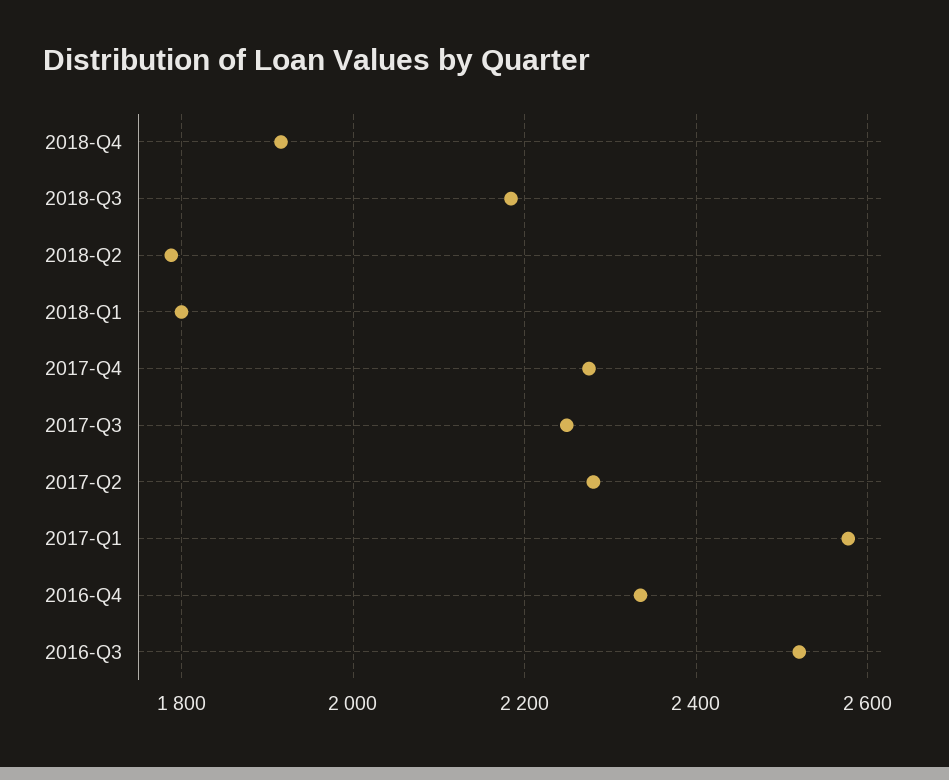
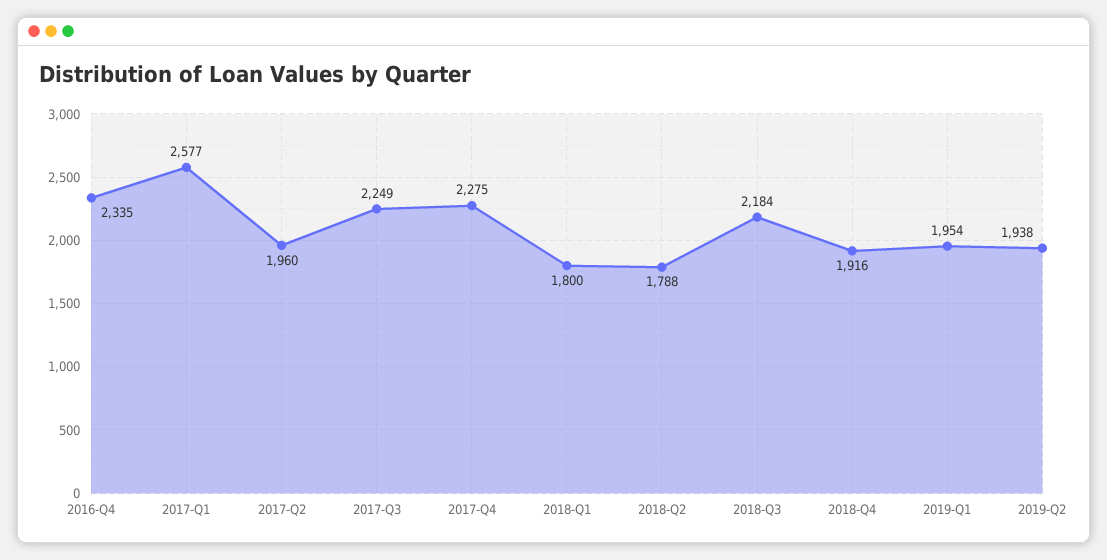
2017-Q2: 2280 -> 1960
2016-Q3: 2520 -> none
2019-Q1: none -> 1954
2019-Q2: none -> 1938

